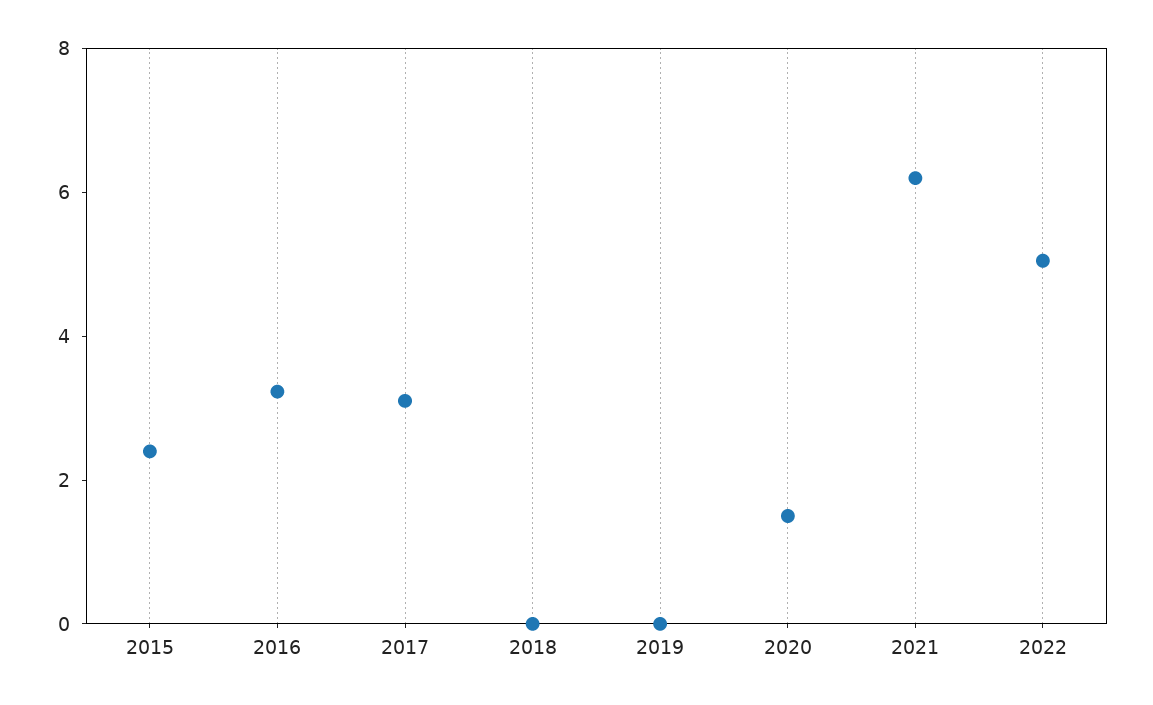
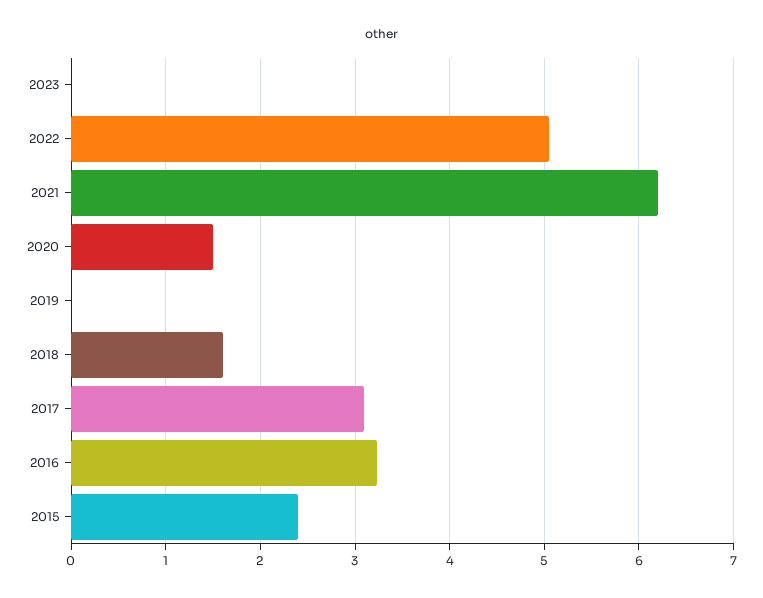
2018: 0 -> 1.6
2023: none -> 0

